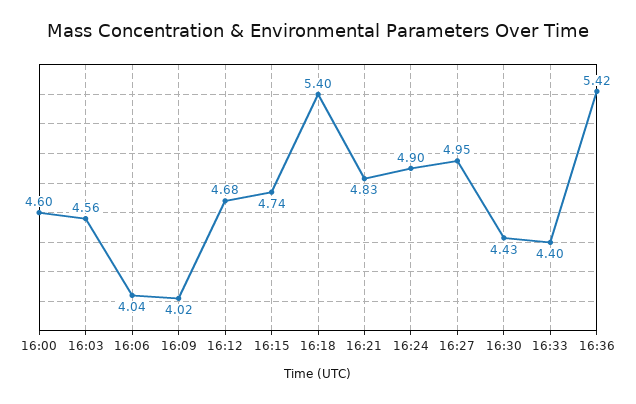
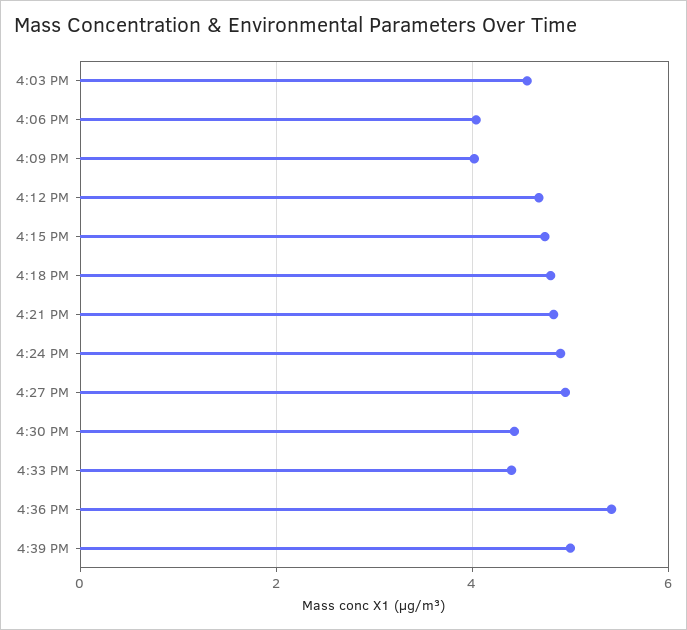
16:00: 4.6 -> none
16:18: 5.4 -> 4.8
4:39 PM: none -> 5

